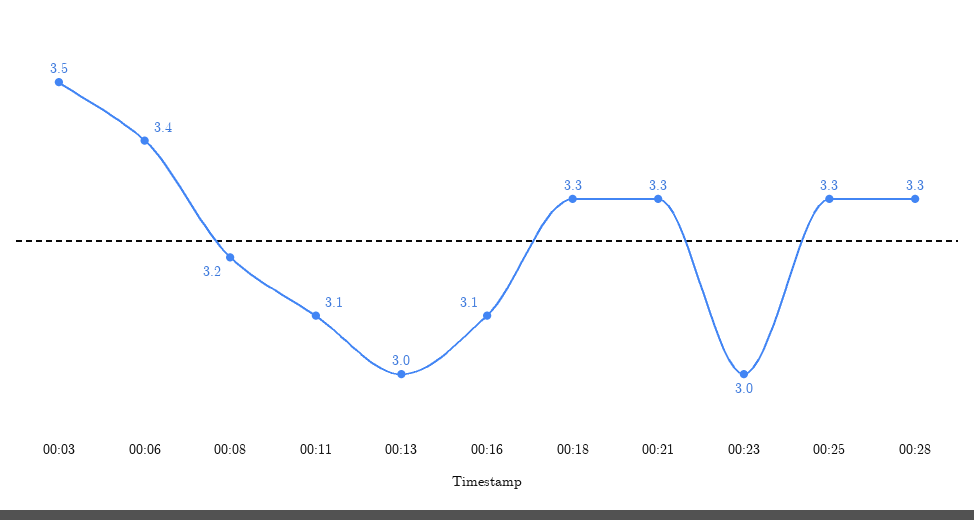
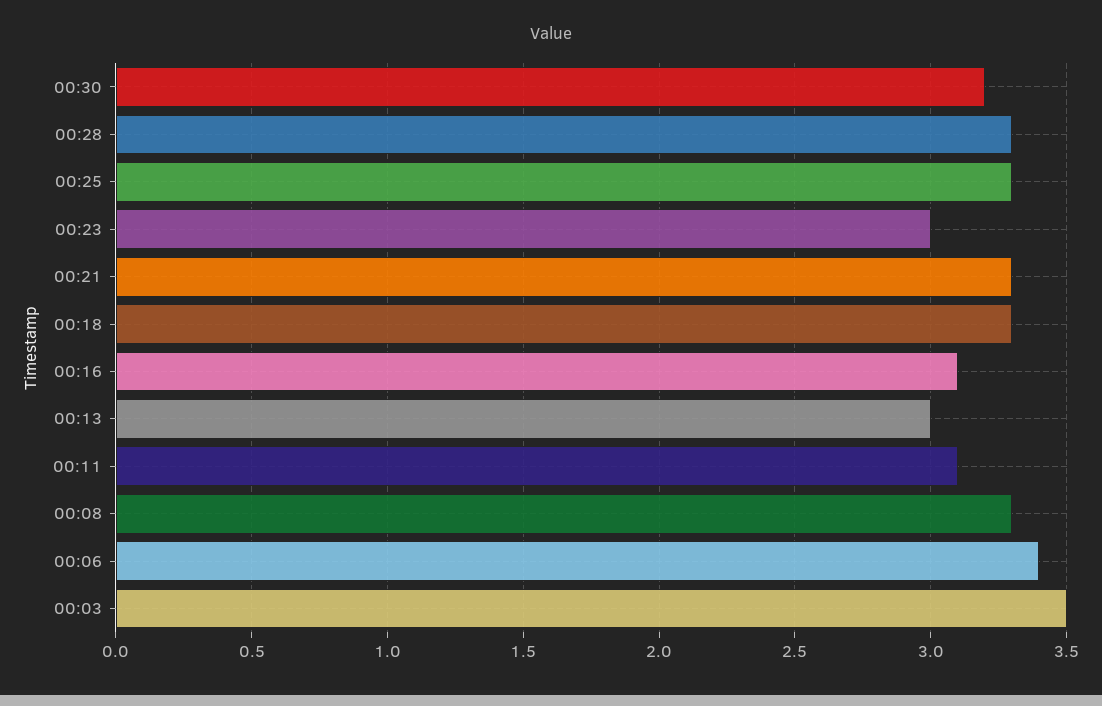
00:08: 3.2 -> 3.3
00:30: none -> 3.2

